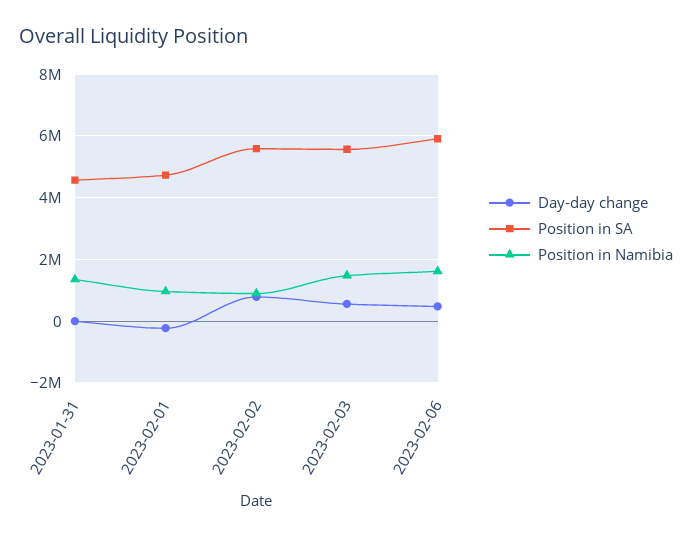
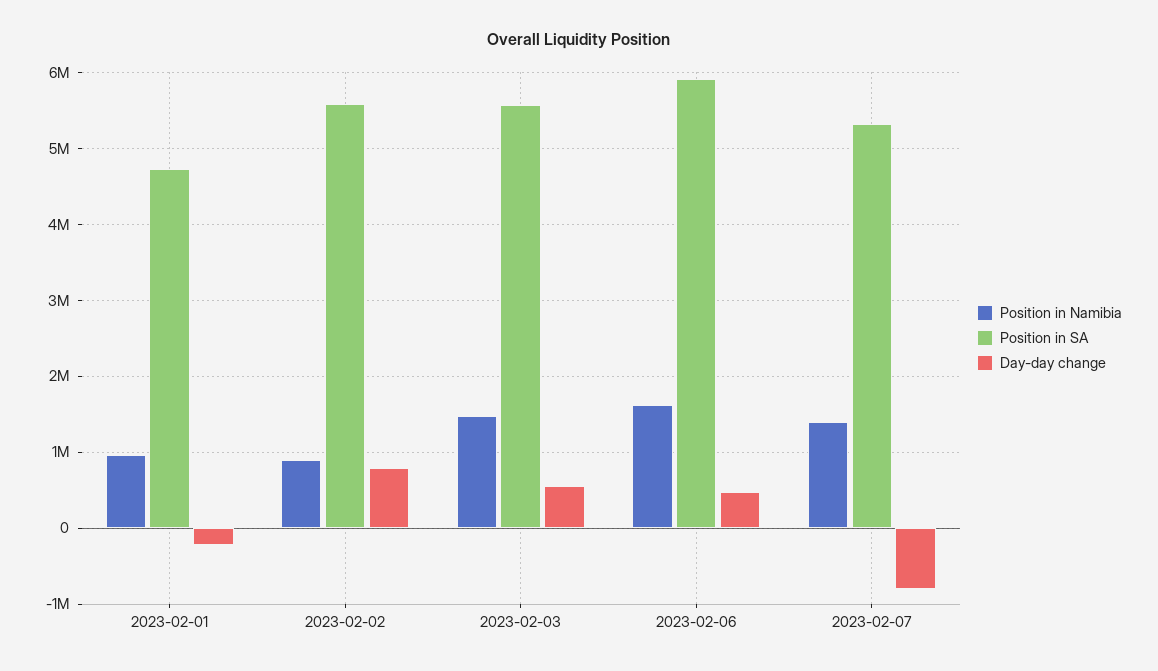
Day-day change, 2023-01-31: 0 -> none
Position in SA, 2023-01-31: 4600000 -> none
Position in Namibia, 2023-01-31: 1400000 -> none
Position in Namibia, 2023-02-07: none -> 1400000
Position in SA, 2023-02-07: none -> 5300000
Day-day change, 2023-02-07: none -> -800000

